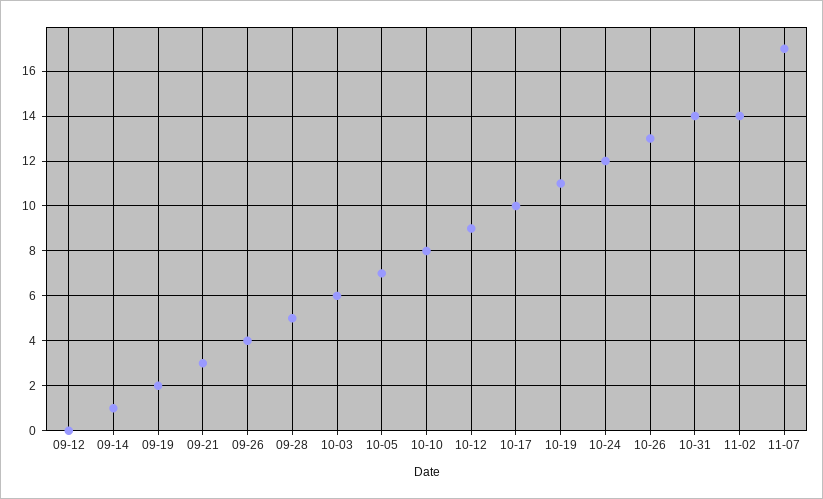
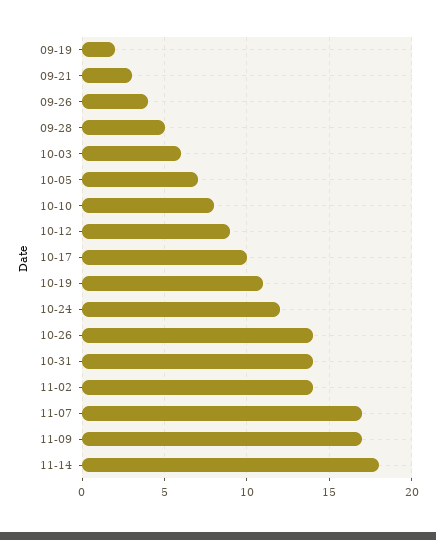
09-12: 0 -> none
09-14: 1 -> none
10-26: 13 -> 14
11-09: none -> 17
11-14: none -> 18

